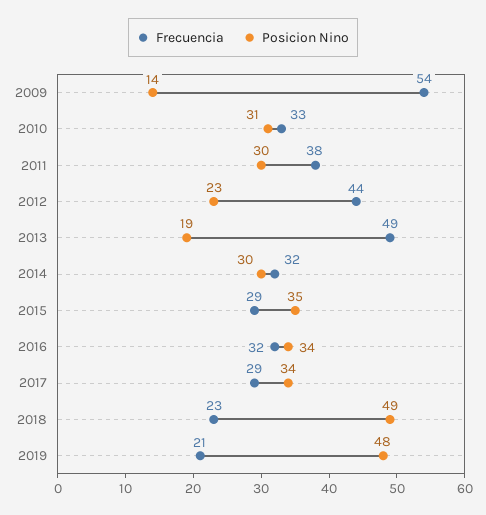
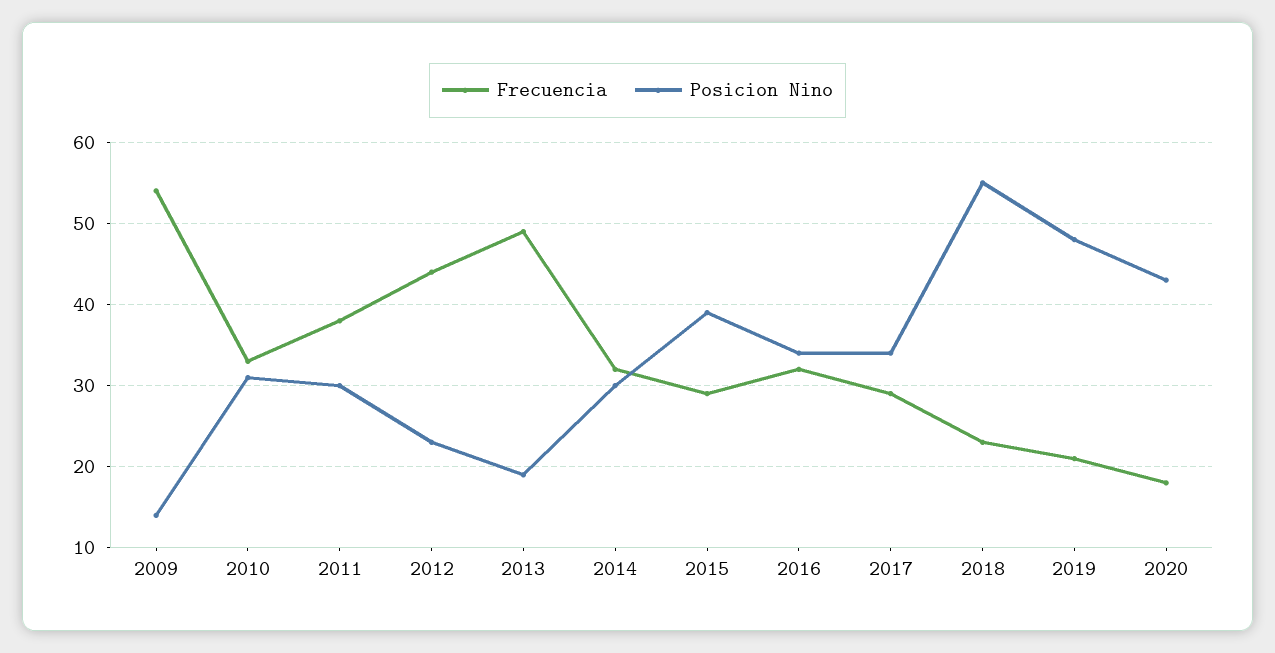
Posicion Nino, 2015: 35 -> 39
Posicion Nino, 2018: 49 -> 55
Frecuencia, 2020: none -> 18
Posicion Nino, 2020: none -> 43

